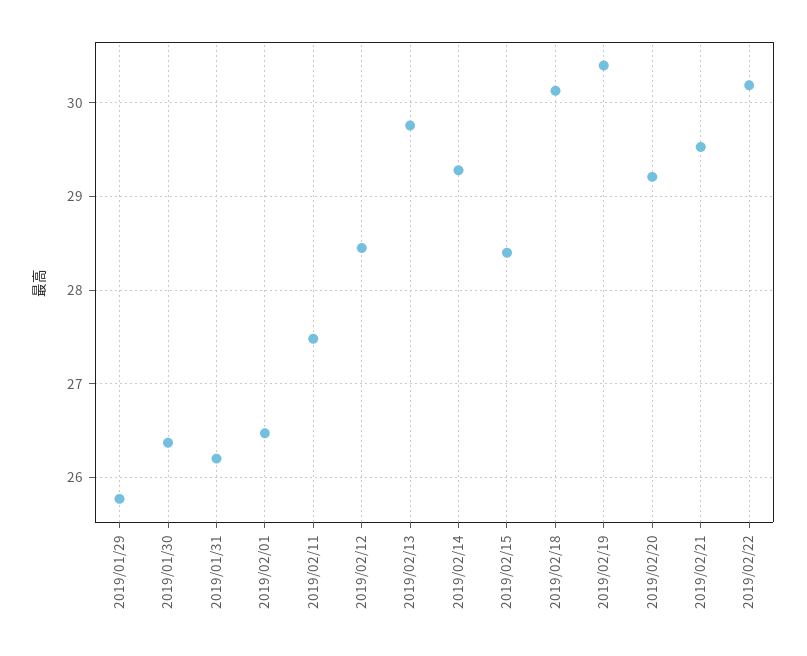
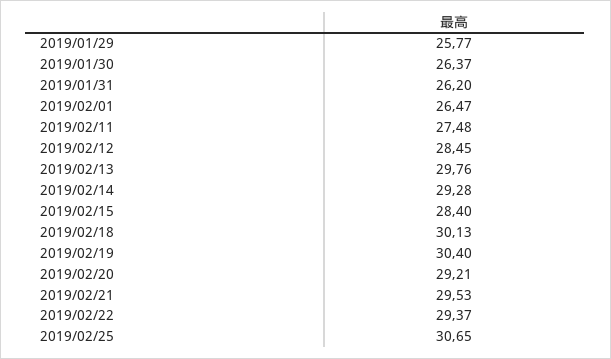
2019/02/22: 30.2 -> 29.37
2019/02/25: none -> 30.65

